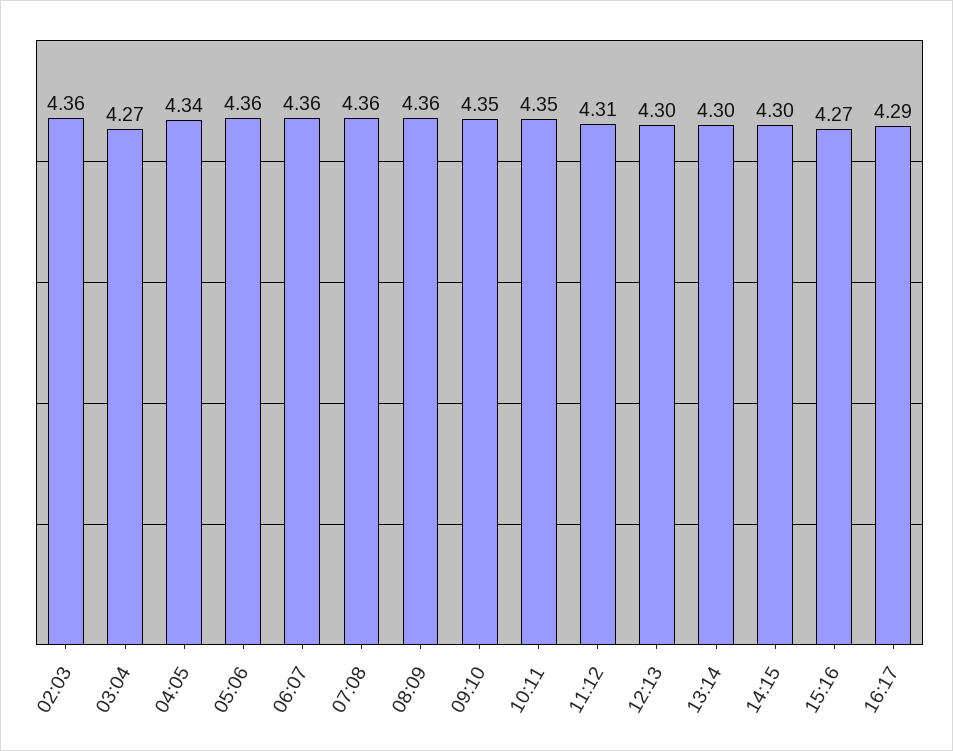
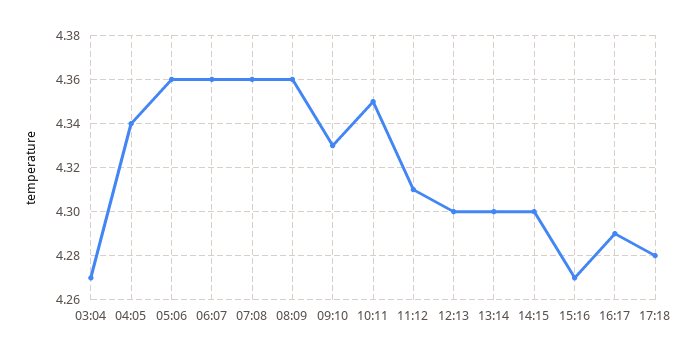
02:03: 4.36 -> none
09:10: 4.35 -> 4.33
17:18: none -> 4.28

